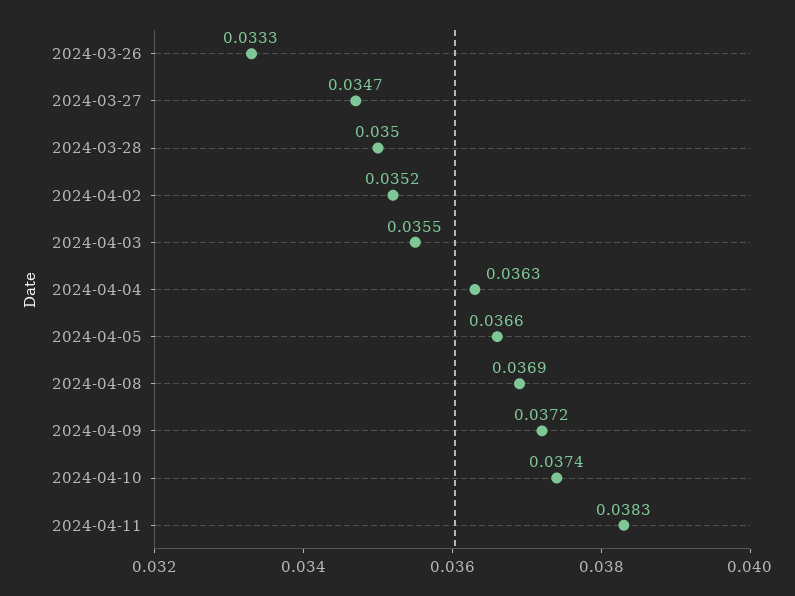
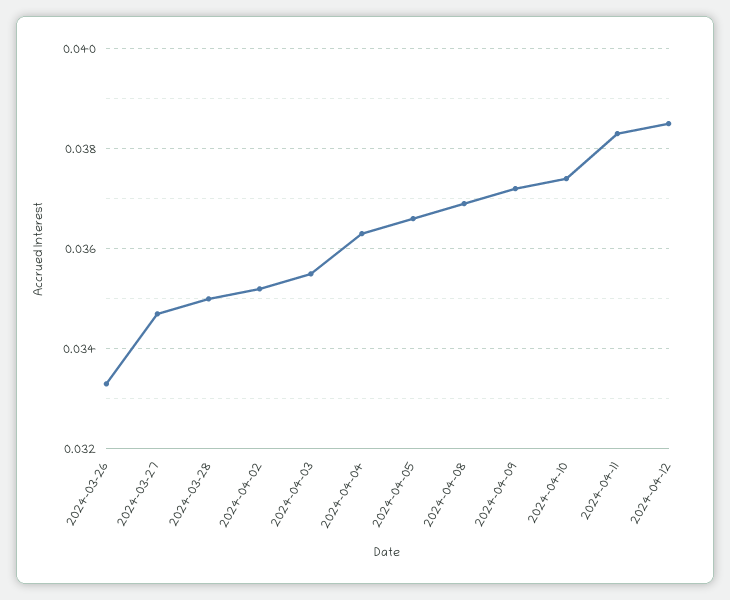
2024-04-12: none -> 0.0385

